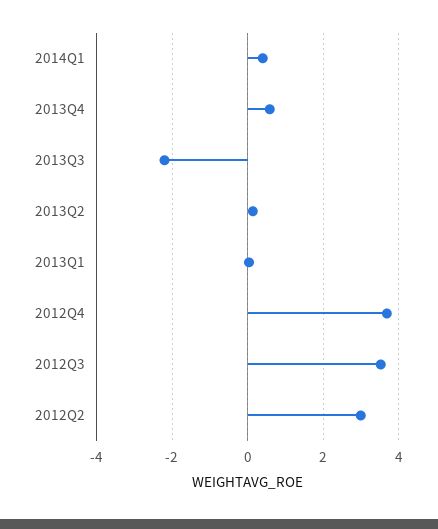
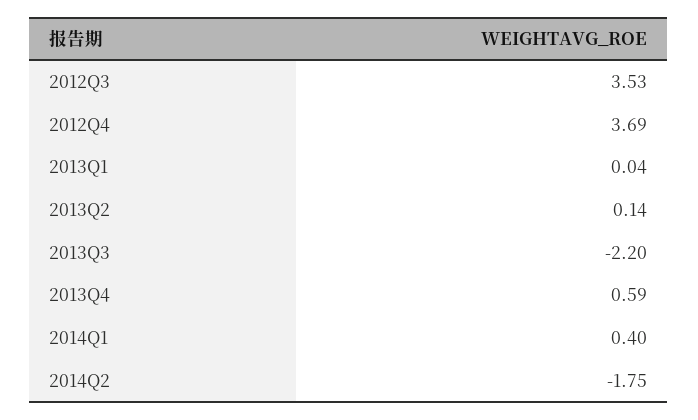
2012Q2: 3 -> none
2014Q2: none -> -1.75

